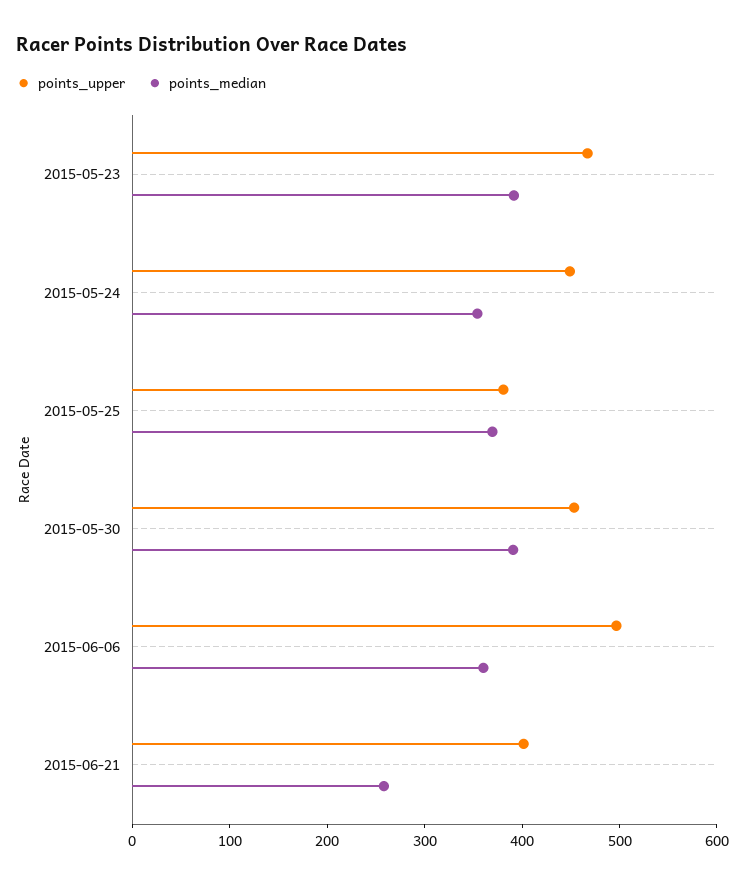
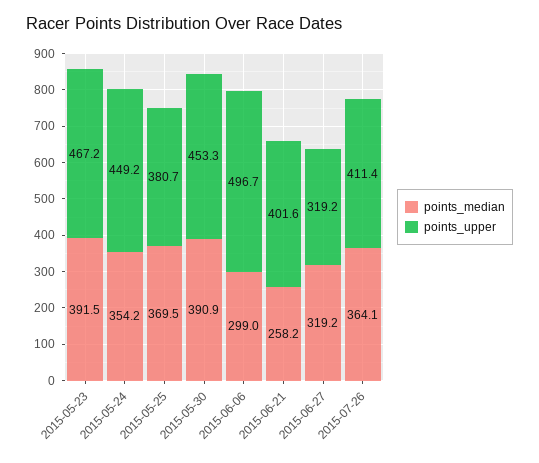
points_median, 2015-06-06: 360 -> 299
points_median, 2015-06-27: none -> 319.2
points_upper, 2015-06-27: none -> 319.2
points_median, 2015-07-26: none -> 364.1
points_upper, 2015-07-26: none -> 411.4

